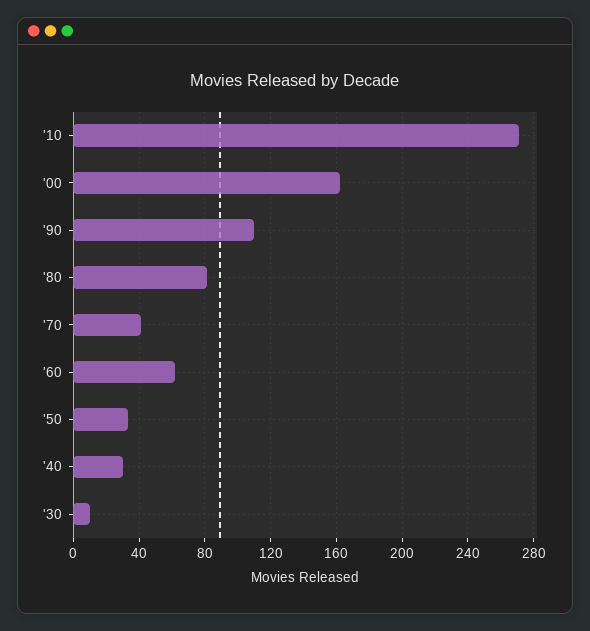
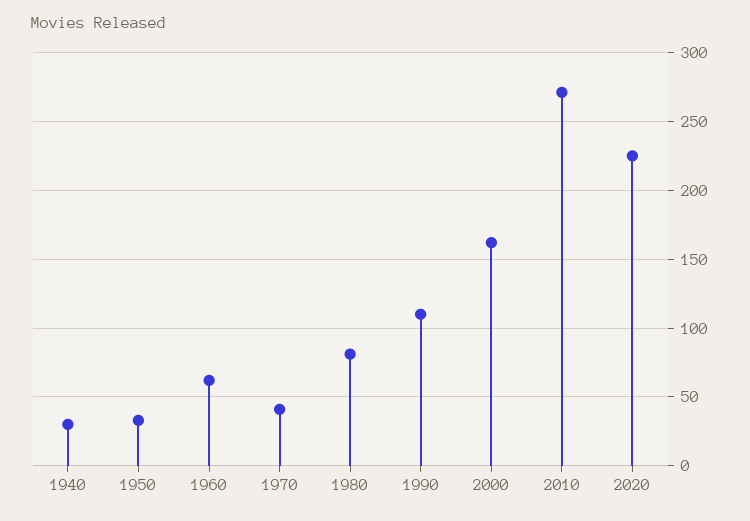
'30: 10 -> none
2020: none -> 225

